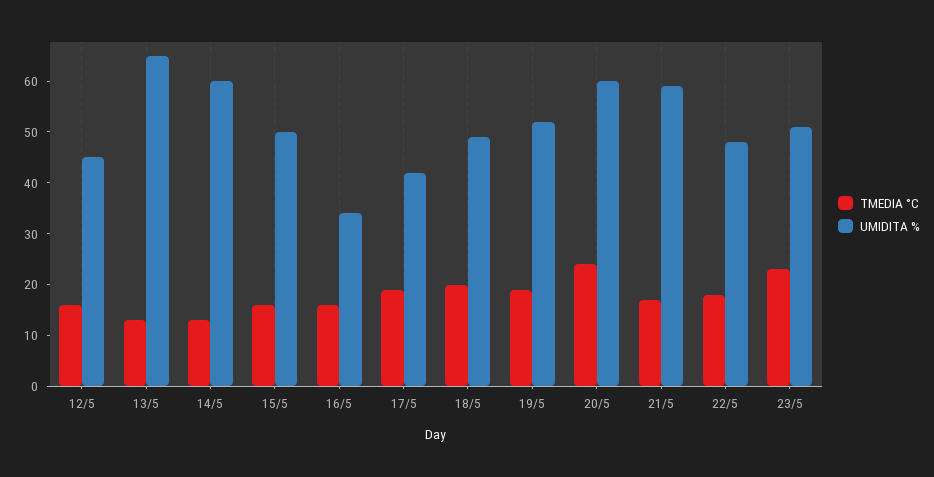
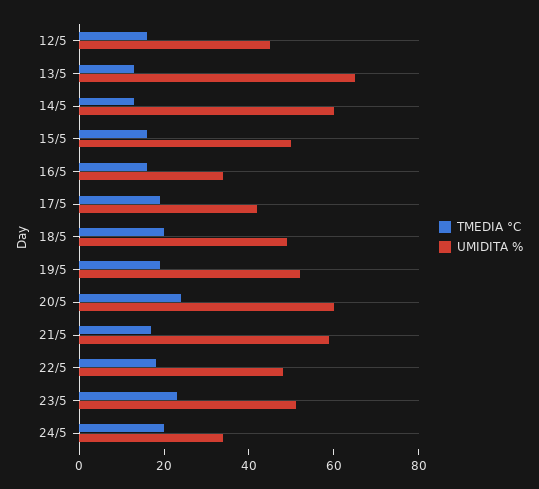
TMEDIA °C, 24/5: none -> 20
UMIDITA %, 24/5: none -> 35

